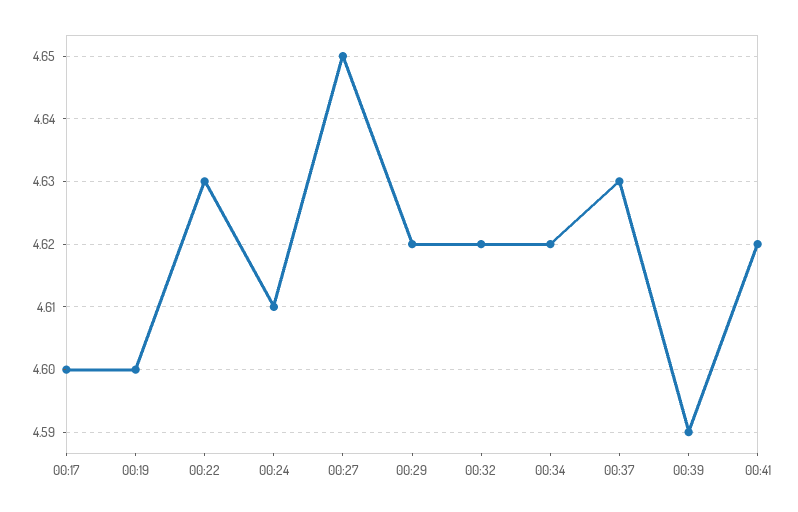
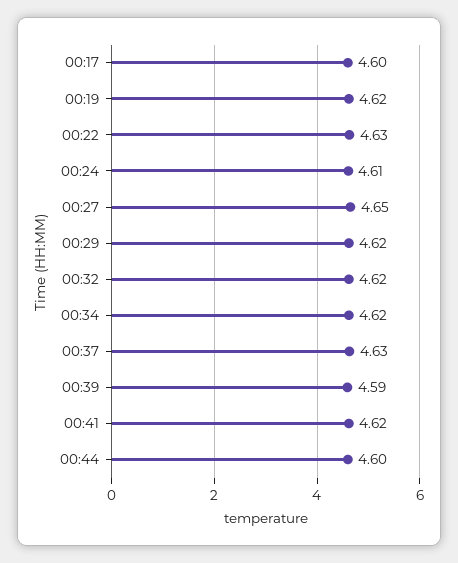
00:19: 4.6 -> 4.62
00:44: none -> 4.6

